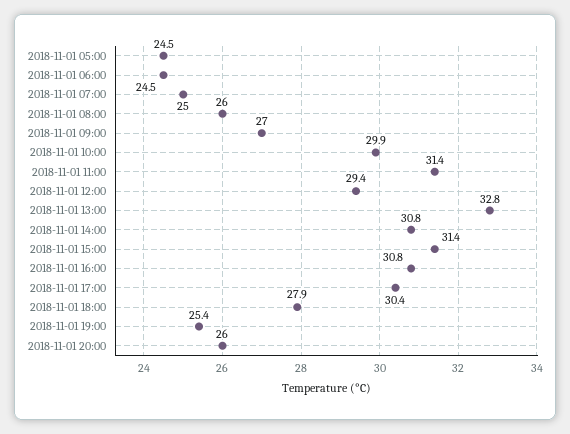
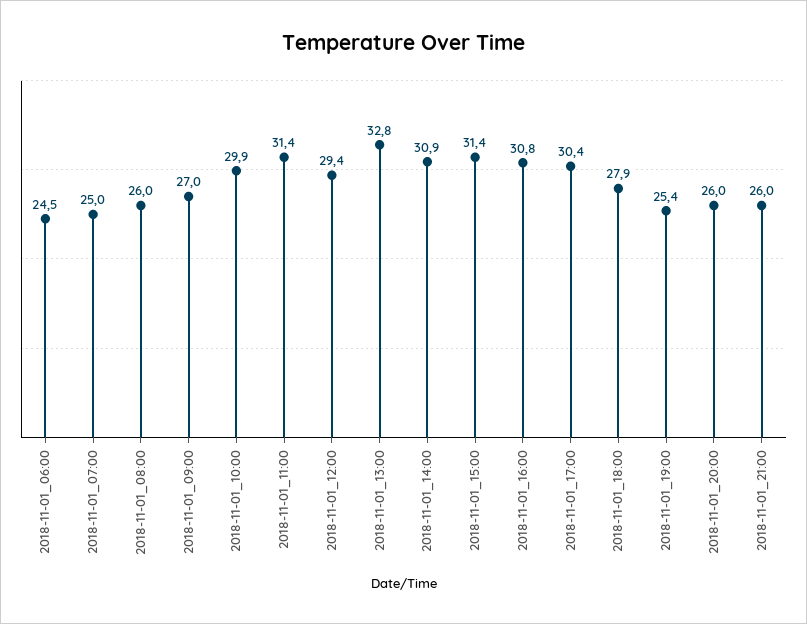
2018-11-01 05:00: 24.5 -> none
2018-11-01 14:00: 30.8 -> 30.9
2018-11-01_21:00: none -> 26

